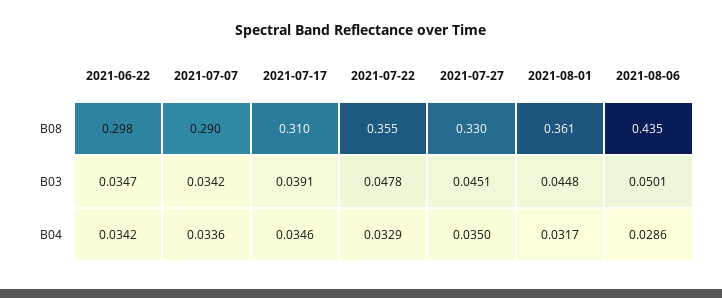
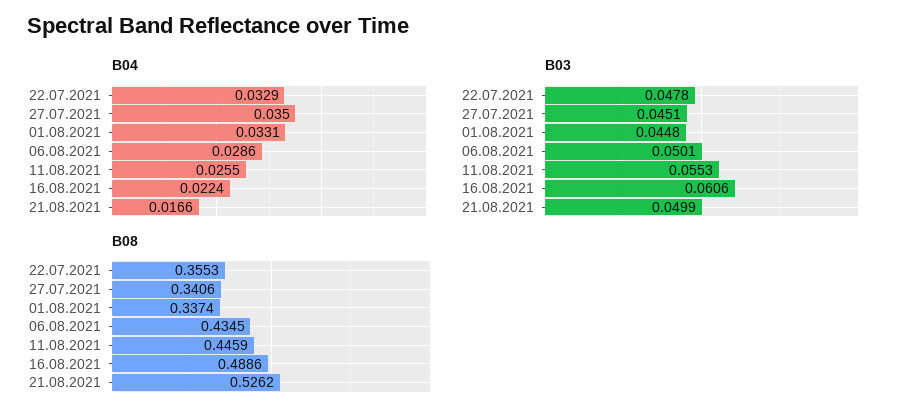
B08, 2021-06-22: 0.298 -> none
B08, 2021-07-07: 0.29 -> none
B08, 2021-07-17: 0.31 -> none
B08, 2021-07-27: 0.33 -> 0.3406
B08, 2021-08-01: 0.361 -> 0.3374
B03, 2021-06-22: 0.0347 -> none
B03, 2021-07-07: 0.0342 -> none
B03, 2021-07-17: 0.0391 -> none
B04, 2021-06-22: 0.0342 -> none
B04, 2021-07-07: 0.0336 -> none
B04, 2021-07-17: 0.0346 -> none
B04, 2021-08-01: 0.0317 -> 0.0331
B04, 11.08.2021: none -> 0.0255
B04, 16.08.2021: none -> 0.0224
B04, 21.08.2021: none -> 0.0166
B03, 11.08.2021: none -> 0.0553
B03, 16.08.2021: none -> 0.0606
B03, 21.08.2021: none -> 0.0499
B08, 11.08.2021: none -> 0.4459
B08, 16.08.2021: none -> 0.4886
B08, 21.08.2021: none -> 0.5262

